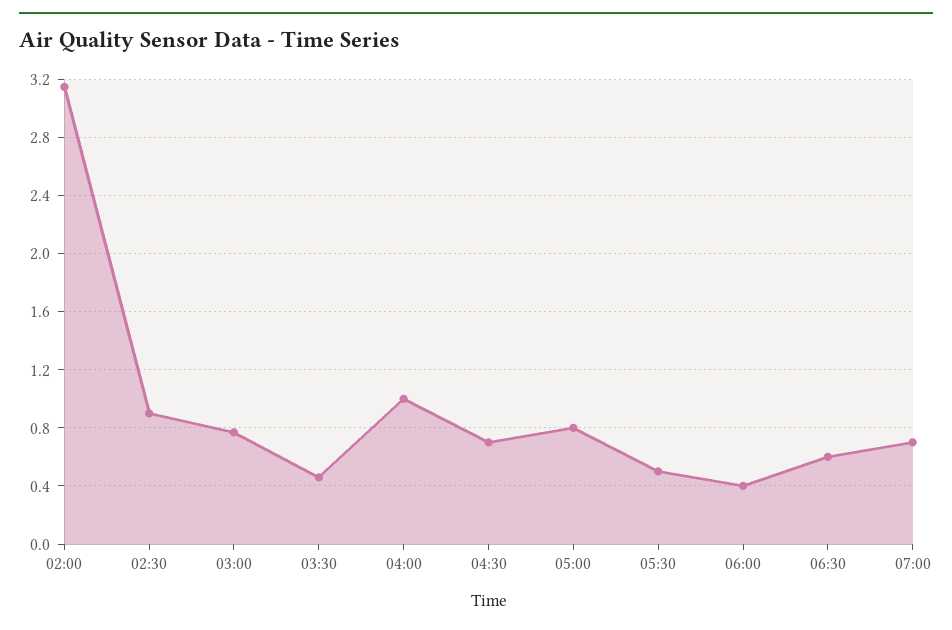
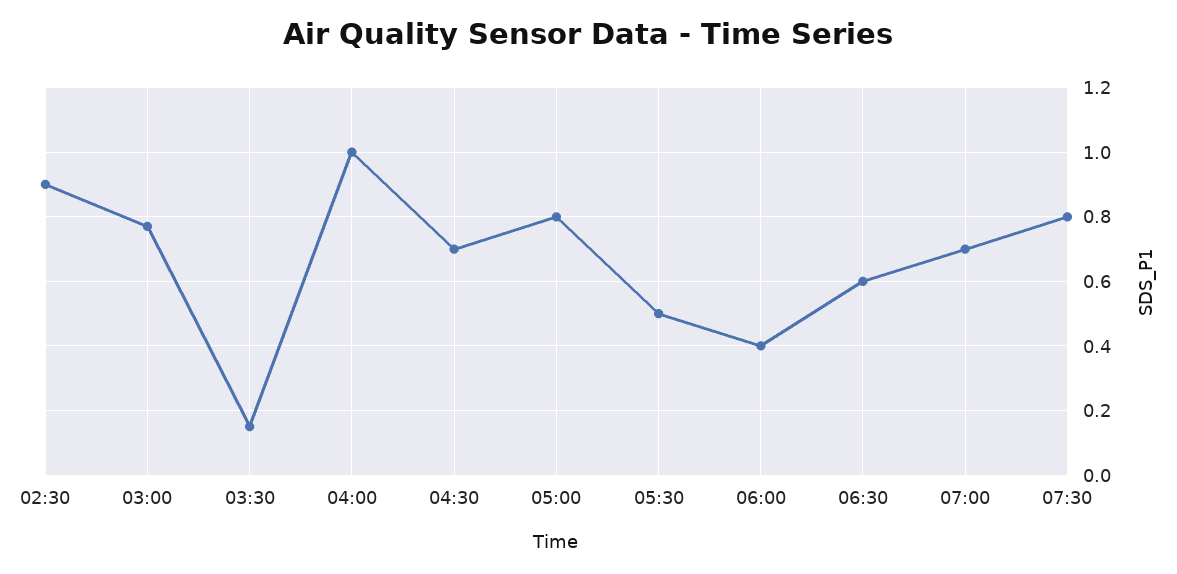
02:00: 3.15 -> none
03:30: 0.45 -> 0.15
07:30: none -> 0.8

